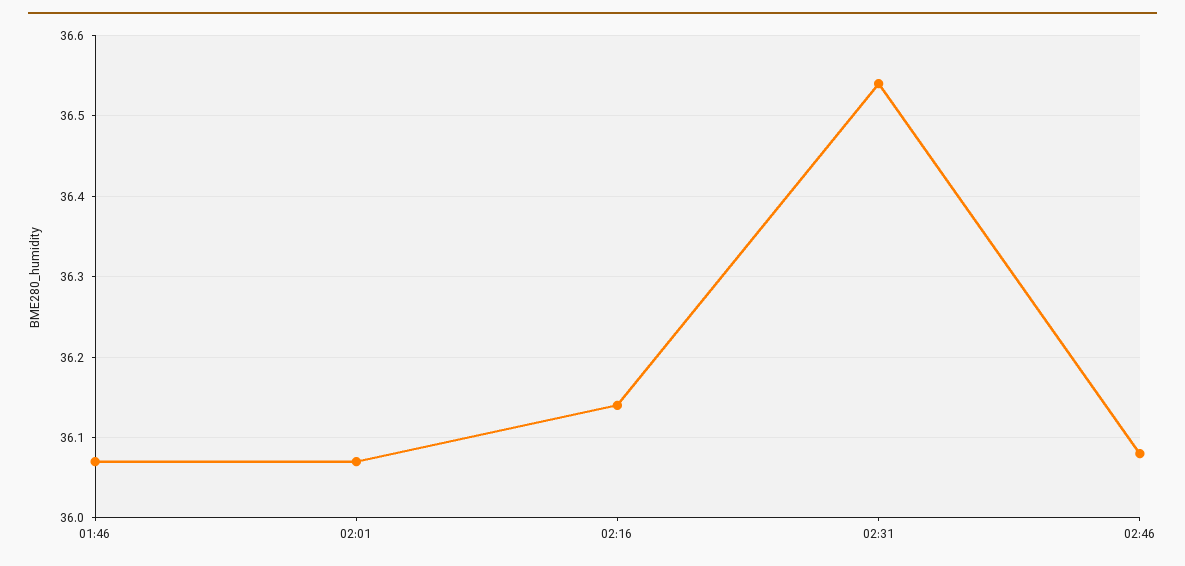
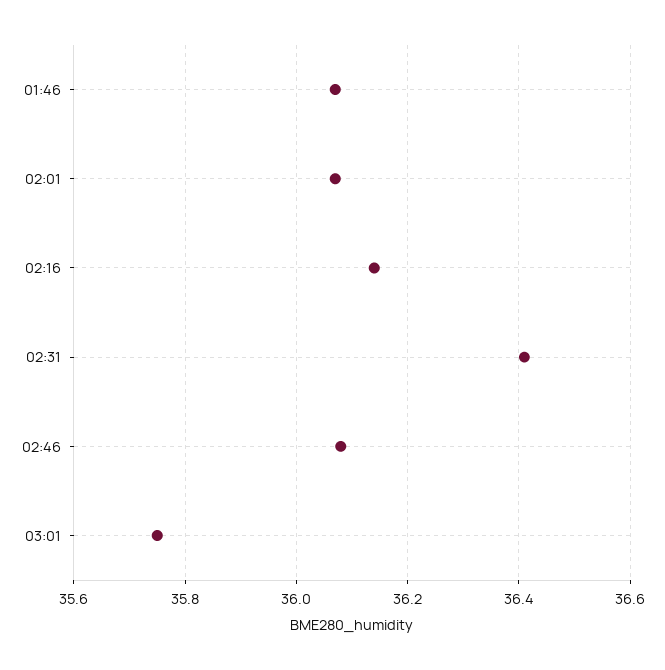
02:31: 36.54 -> 36.4
03:01: none -> 35.75

